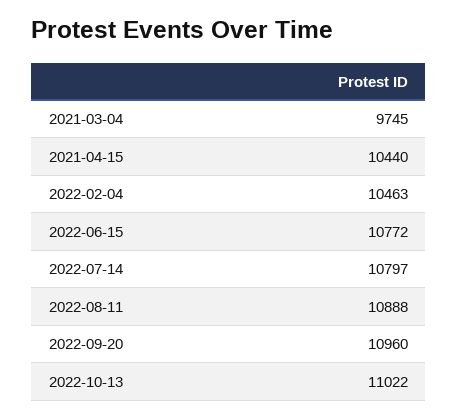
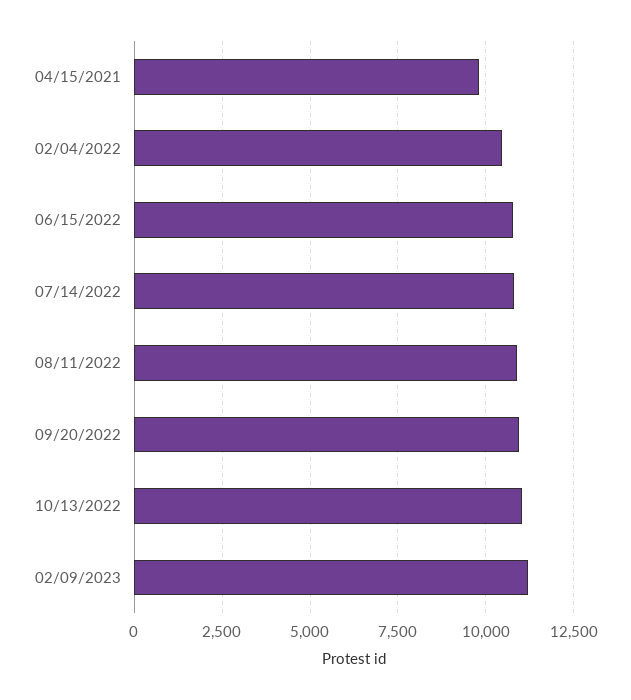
2021-03-04: 9745 -> none
2021-04-15: 10440 -> 9750
02/09/2023: none -> 11250

